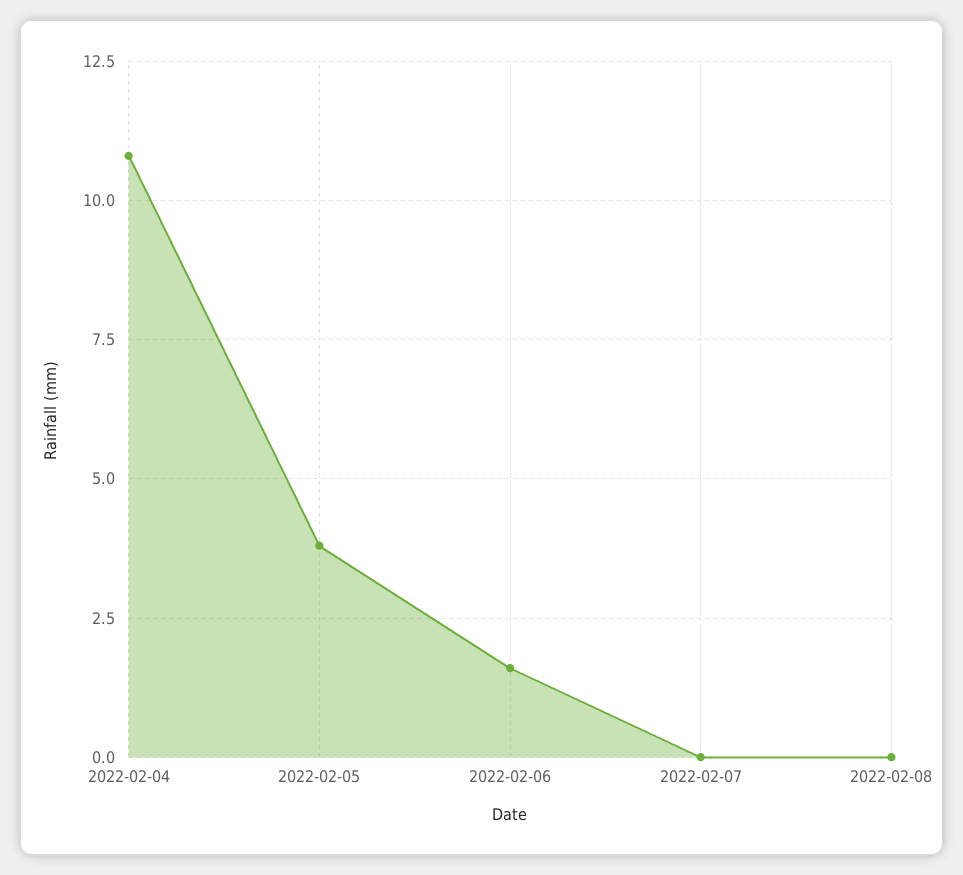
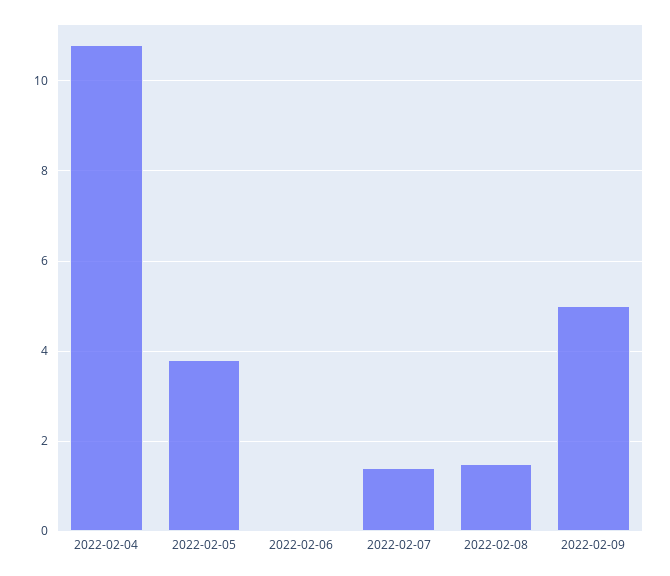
2022-02-06: 1.5 -> 0
2022-02-07: 0 -> 1.5
2022-02-08: 0 -> 1.5
2022-02-09: none -> 5

